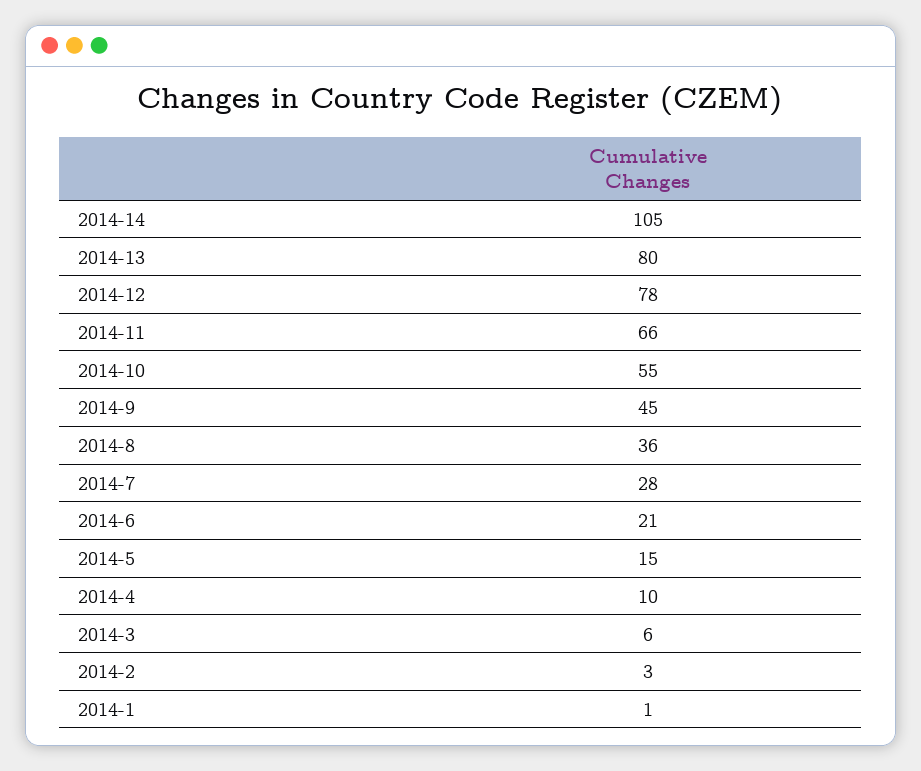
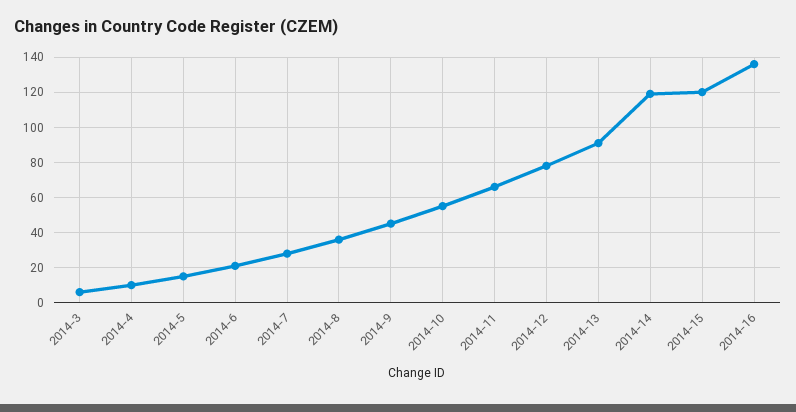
2014-14: 105 -> 120
2014-13: 80 -> 90
2014-2: 3 -> none
2014-1: 1 -> none
2014-15: none -> 120
2014-16: none -> 135

